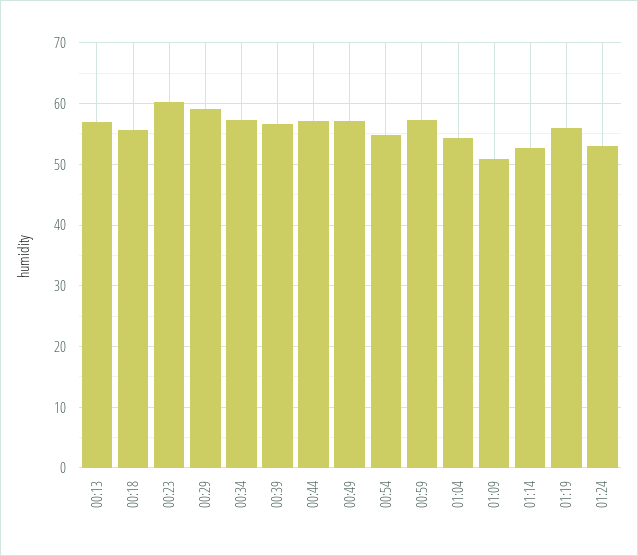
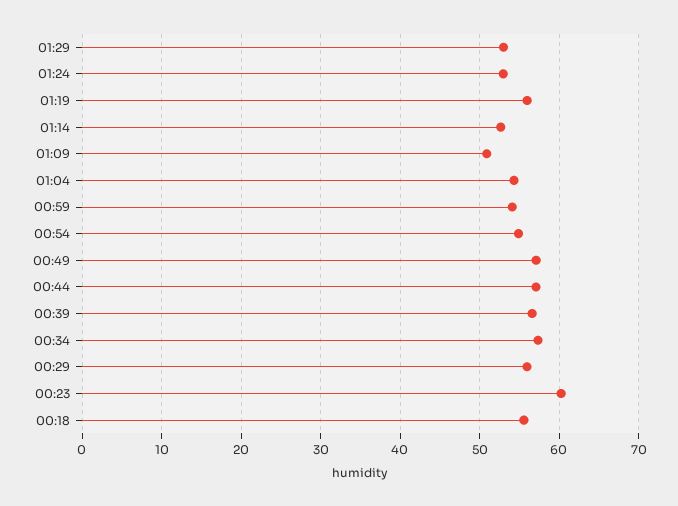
00:13: 57 -> none
00:29: 59 -> 56
00:59: 57 -> 54
01:29: none -> 53

